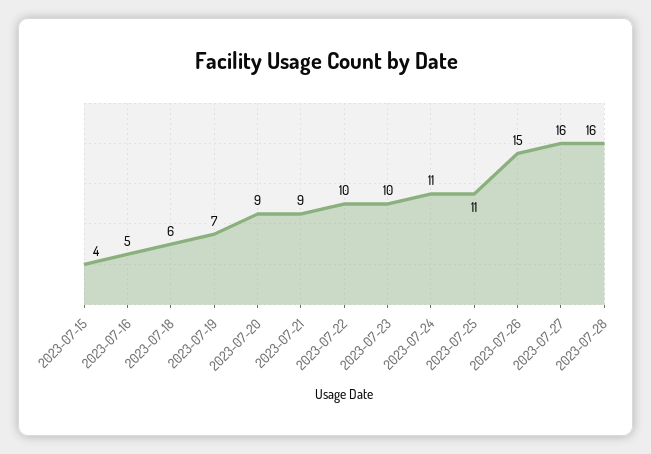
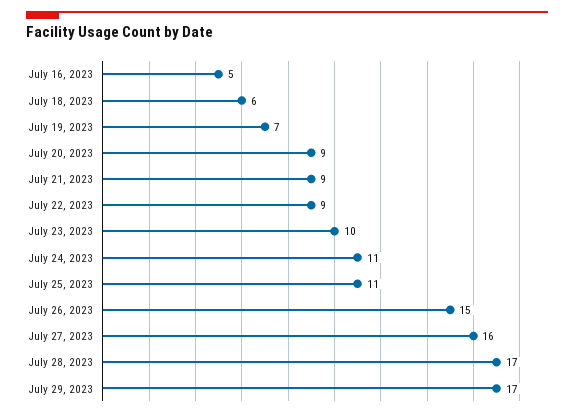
2023-07-15: 4 -> none
2023-07-22: 10 -> 9
2023-07-28: 16 -> 17
July 29, 2023: none -> 17

